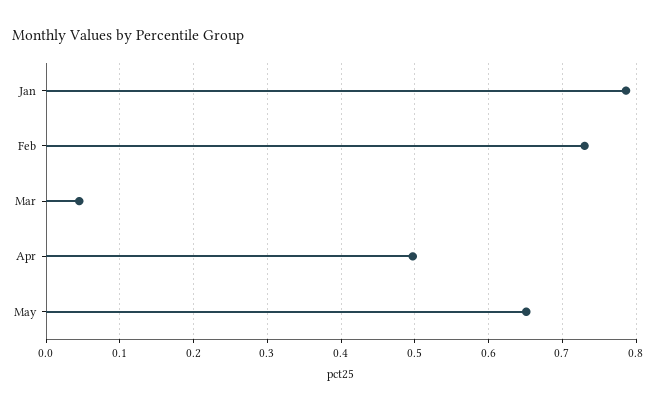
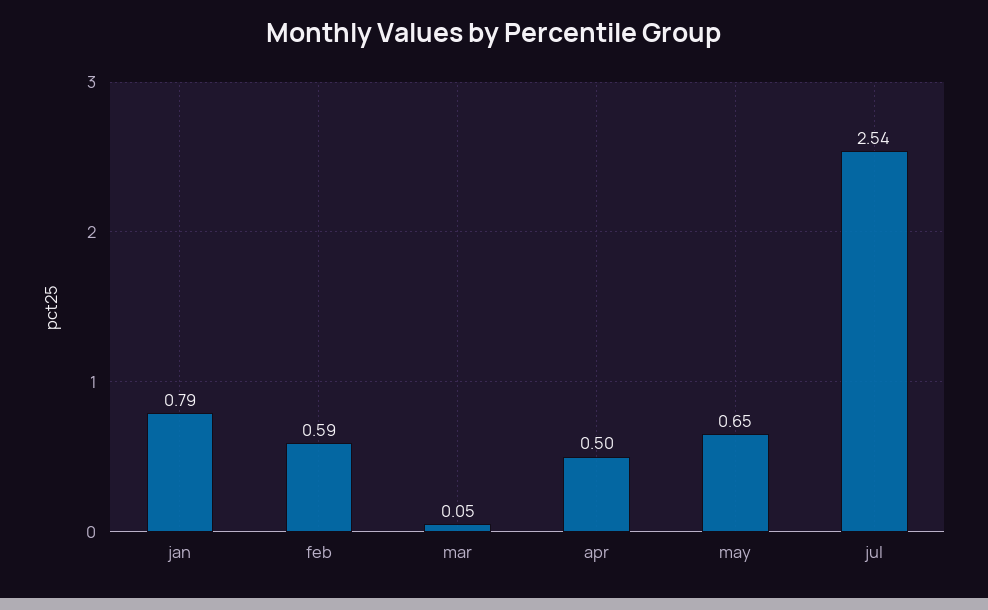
Feb: 0.73 -> 0.59
jul: none -> 2.54

